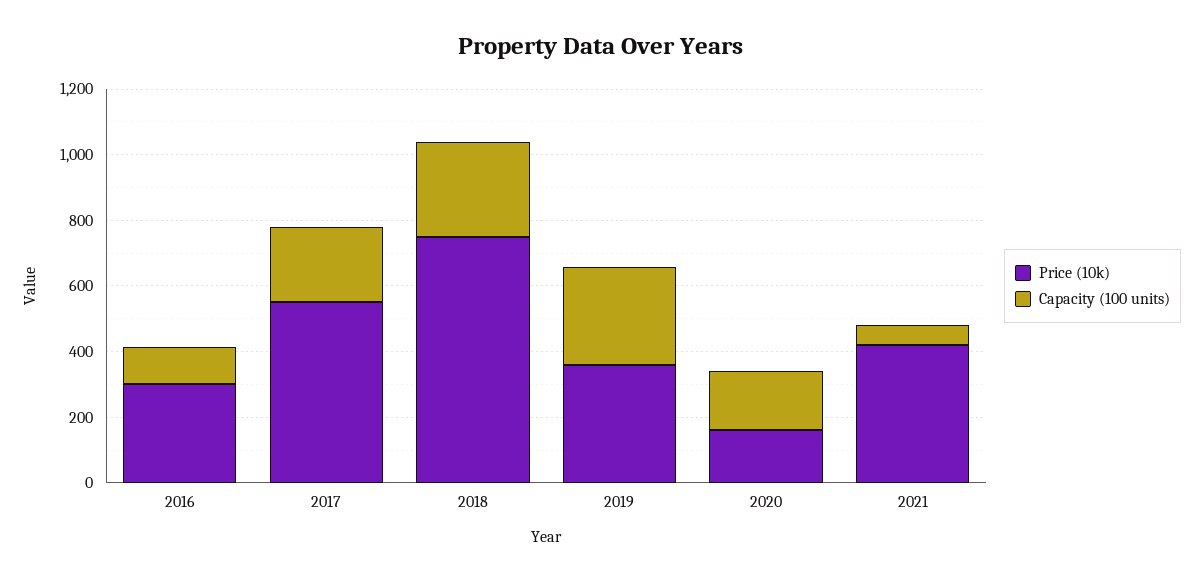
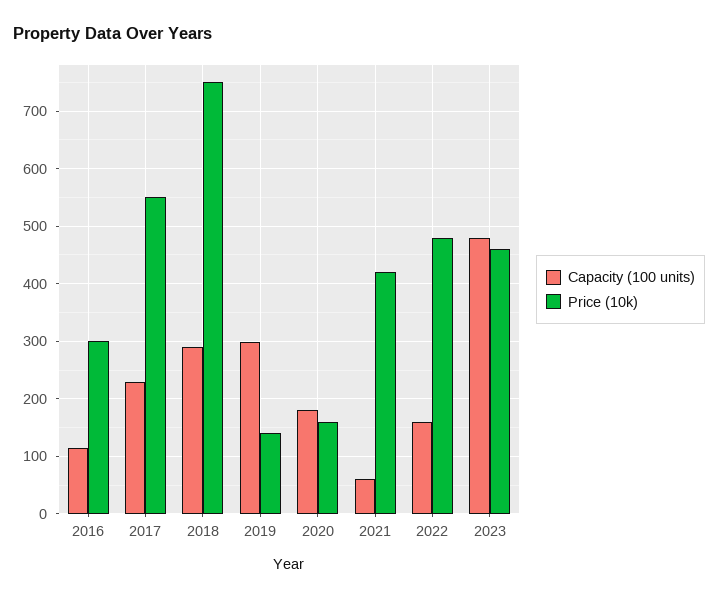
Price (10k), 2019: 350 -> 140
Capacity (100 units), 2022: none -> 160
Price (10k), 2022: none -> 480
Capacity (100 units), 2023: none -> 480
Price (10k), 2023: none -> 460

